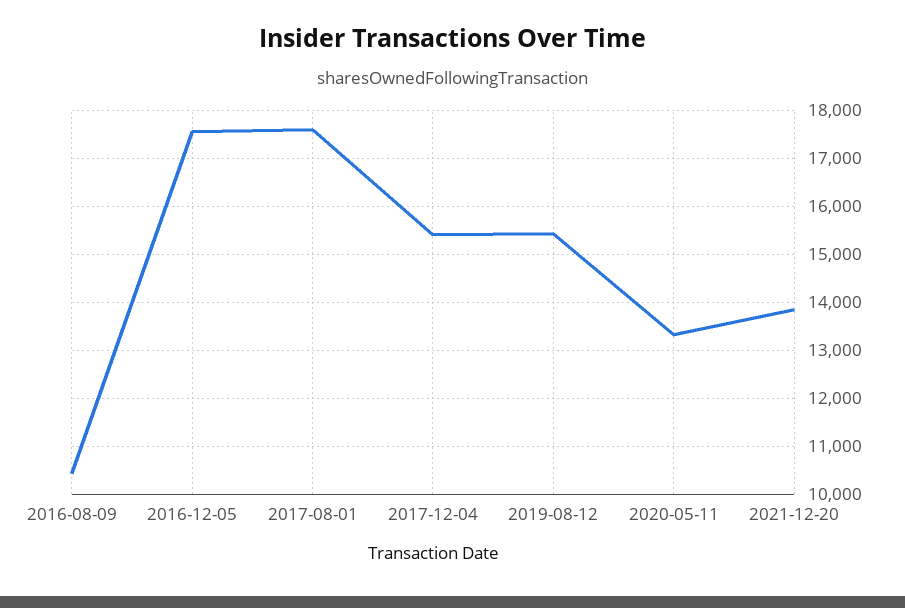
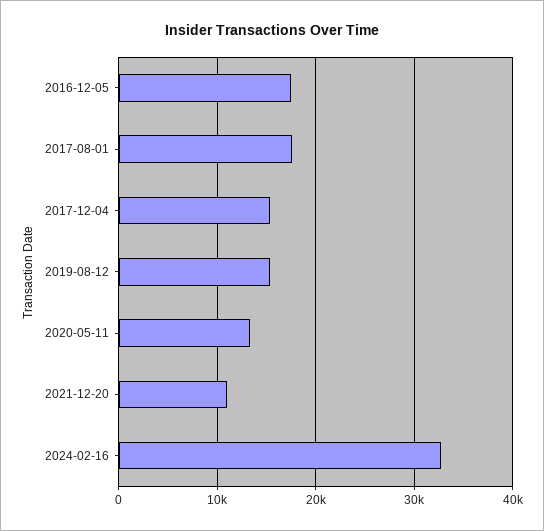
2016-08-09: 10400 -> none
2021-12-20: 13800 -> 11000
2024-02-16: none -> 33000

